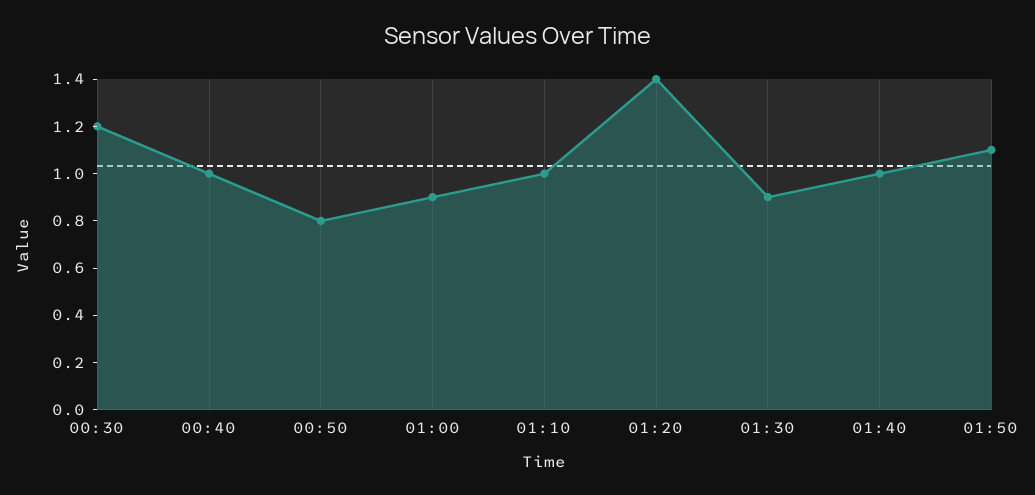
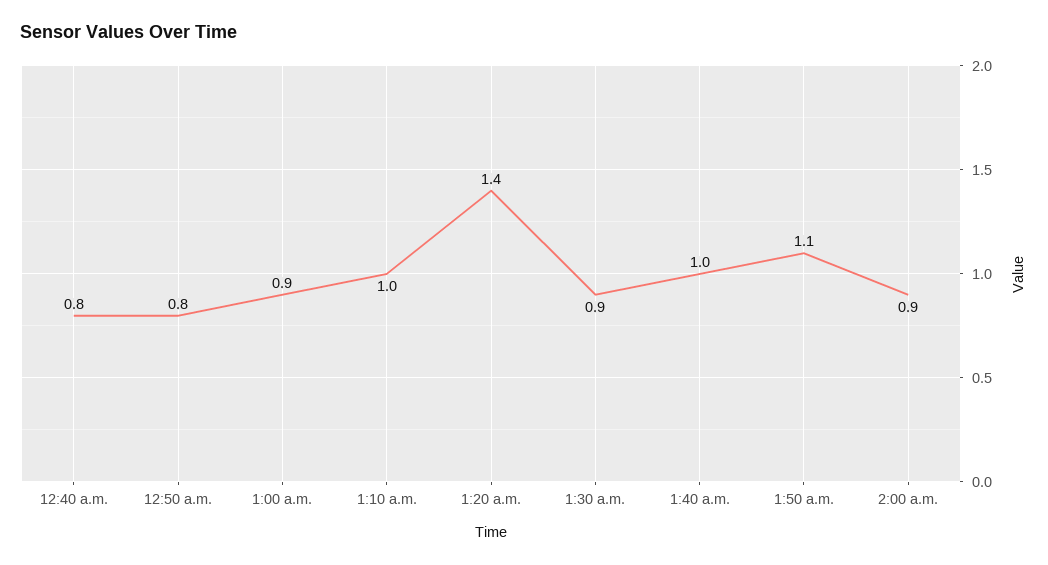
00:30: 1.2 -> none
00:40: 1 -> 0.8
2:00 a.m.: none -> 0.9

